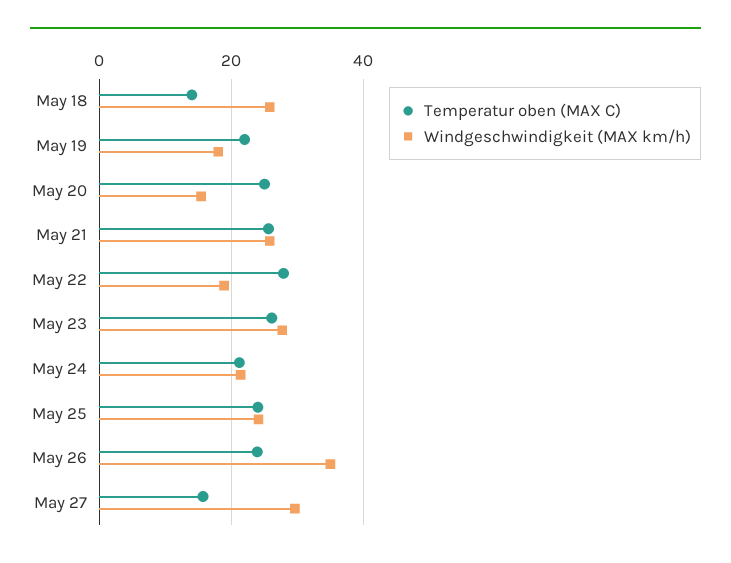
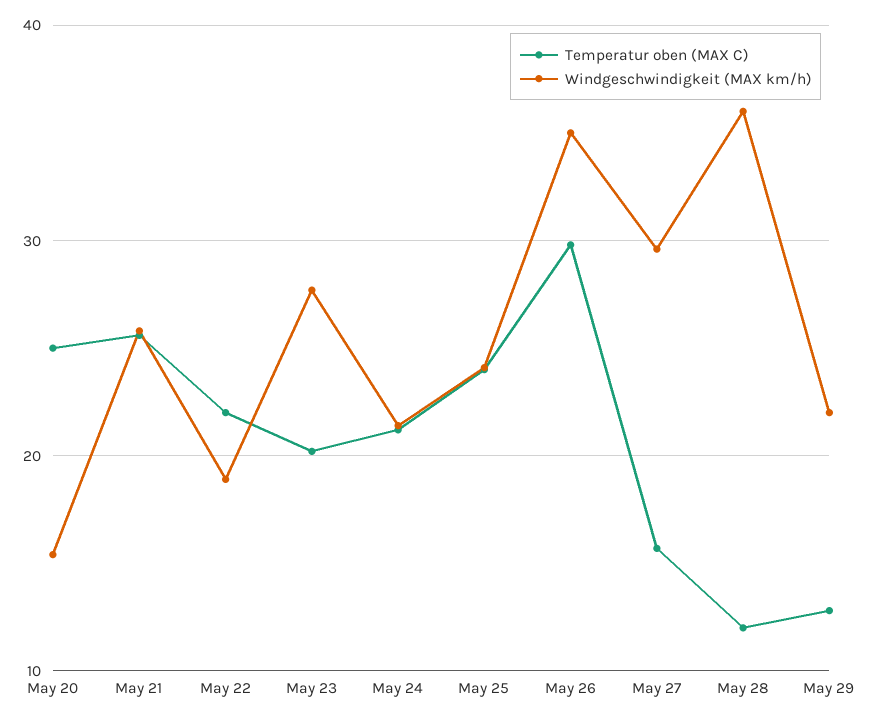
Temperatur oben (MAX C), May 18: 14 -> none
Windgeschwindigkeit (MAX km/h), May 18: 26 -> none
Temperatur oben (MAX C), May 19: 22 -> none
Windgeschwindigkeit (MAX km/h), May 19: 18 -> none
Temperatur oben (MAX C), May 22: 28 -> 22
Temperatur oben (MAX C), May 23: 26 -> 20
Temperatur oben (MAX C), May 26: 24 -> 30
Temperatur oben (MAX C), May 28: none -> 12
Windgeschwindigkeit (MAX km/h), May 28: none -> 36
Temperatur oben (MAX C), May 29: none -> 13
Windgeschwindigkeit (MAX km/h), May 29: none -> 22

